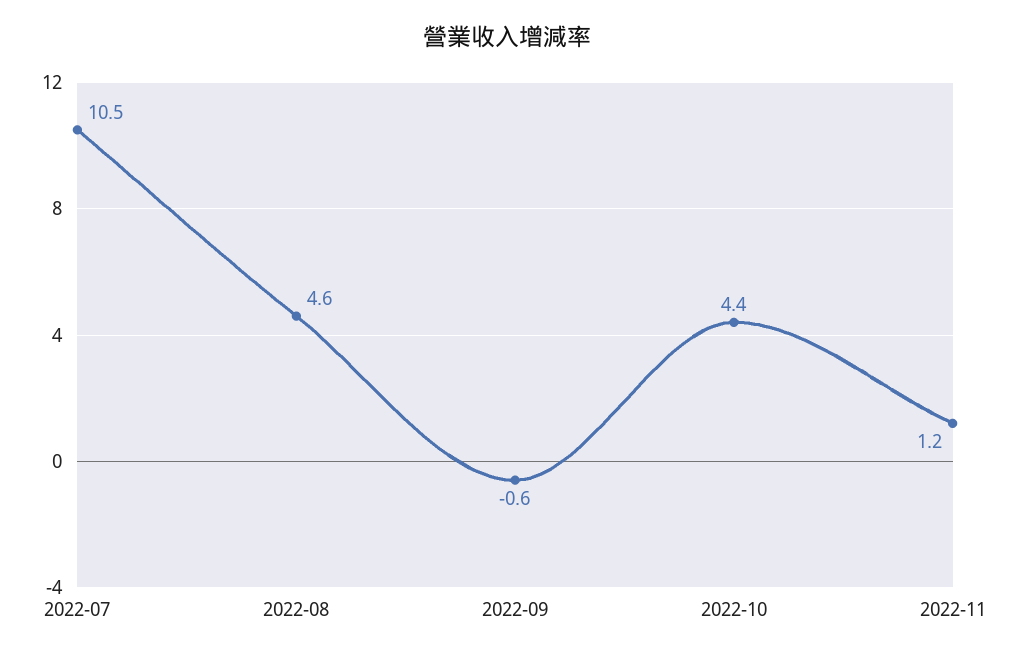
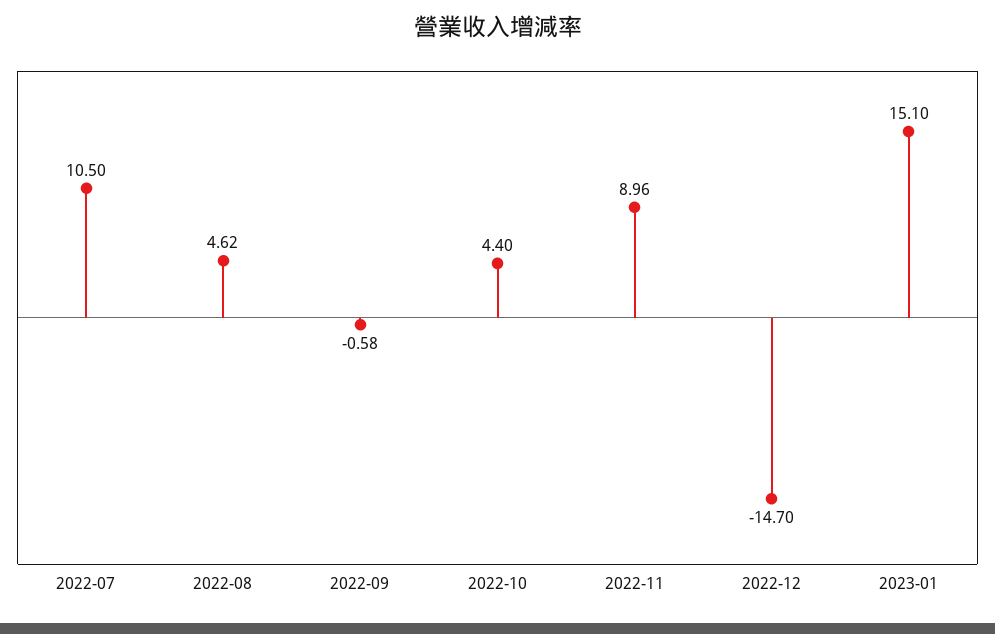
2022-11: 1.2 -> 8.96
2022-12: none -> -14.7
2023-01: none -> 15.1

